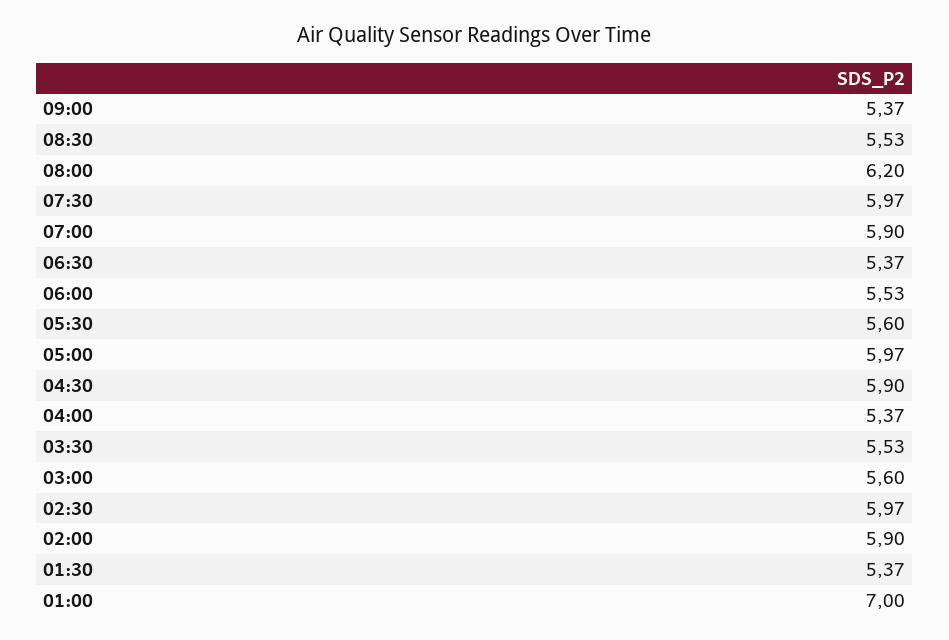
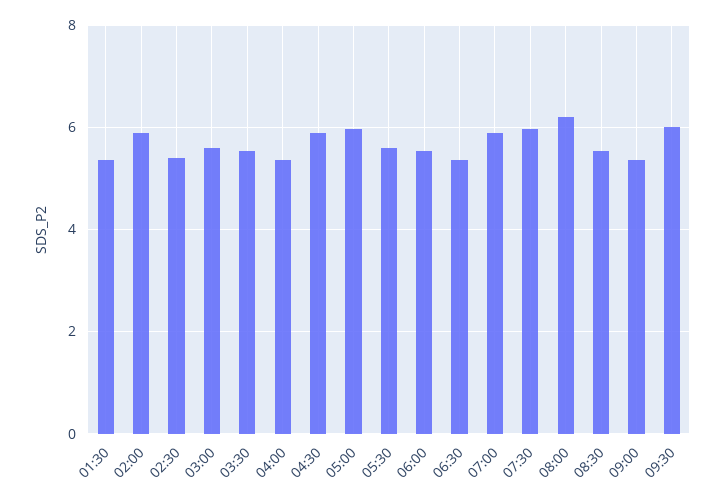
02:30: 5.97 -> 5.4
01:00: 7 -> none
09:30: none -> 6

